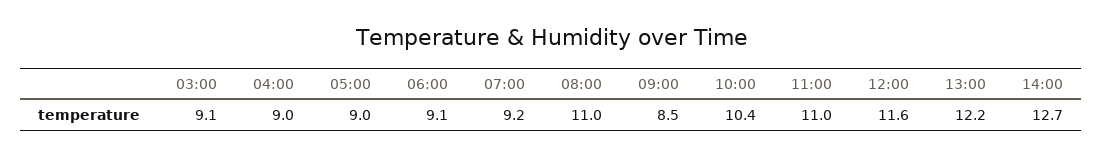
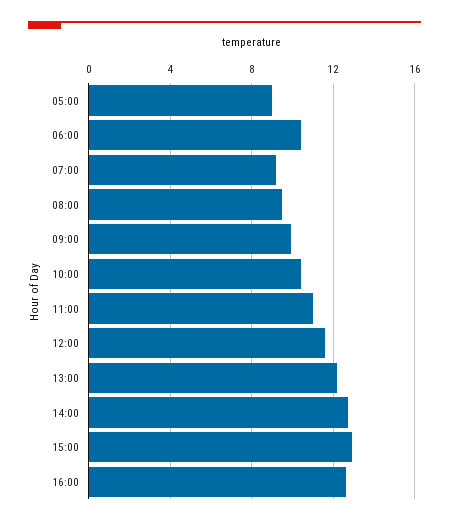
03:00: 9.1 -> none
04:00: 9 -> none
06:00: 9.1 -> 10.5
08:00: 11 -> 9.5
09:00: 8.5 -> 10
15:00: none -> 13
16:00: none -> 12.5

